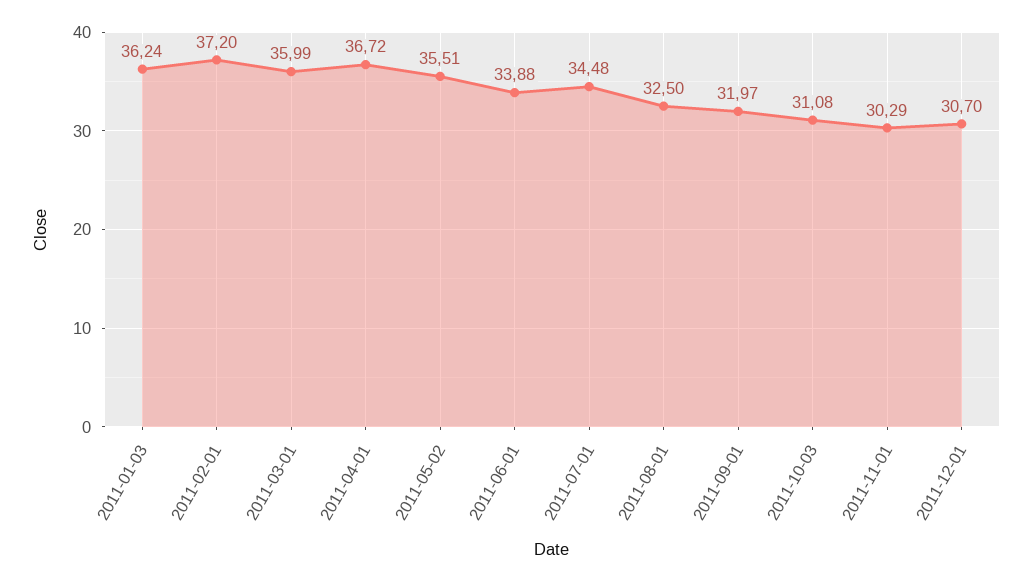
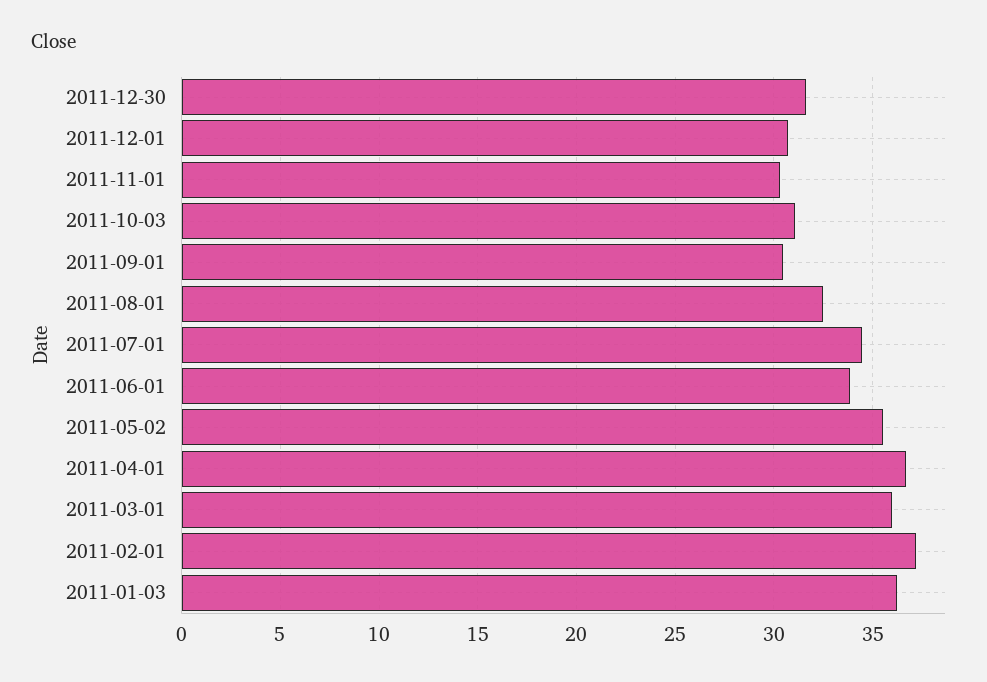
2011-09-01: 31.97 -> 30.5
2011-12-30: none -> 31.5

